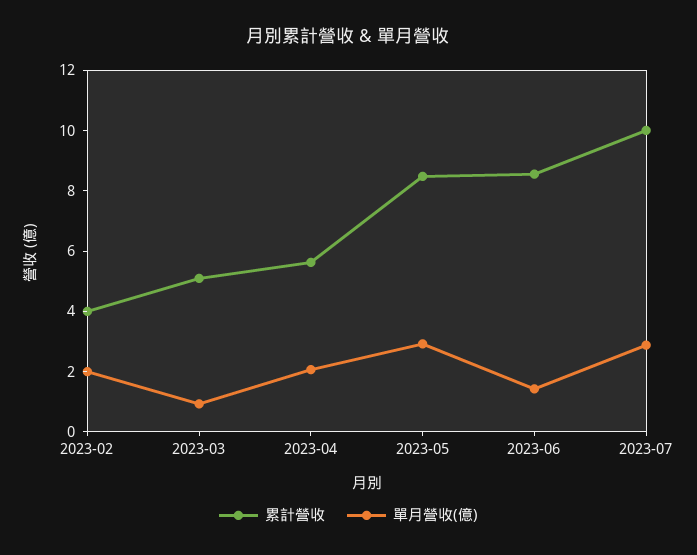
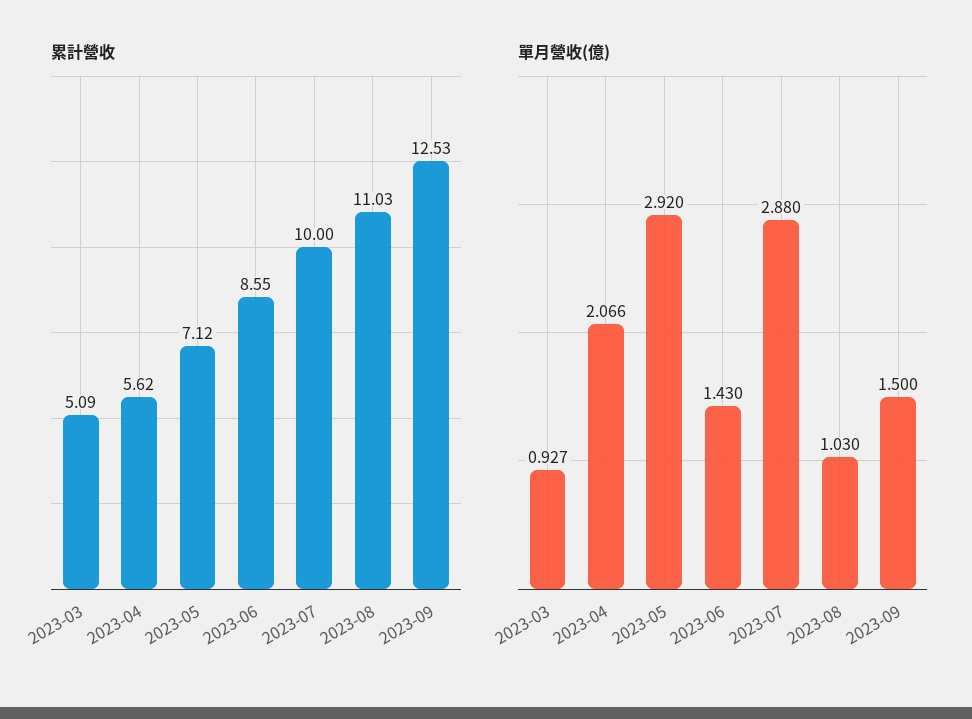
累計營收, 2023-02: 4 -> none
單月營收(億), 2023-02: 2 -> none
累計營收, 2023-05: 8.5 -> 7.12
累計營收, 2023-08: none -> 11.03
累計營收, 2023-09: none -> 12.53
單月營收(億), 2023-08: none -> 1.03
單月營收(億), 2023-09: none -> 1.5

